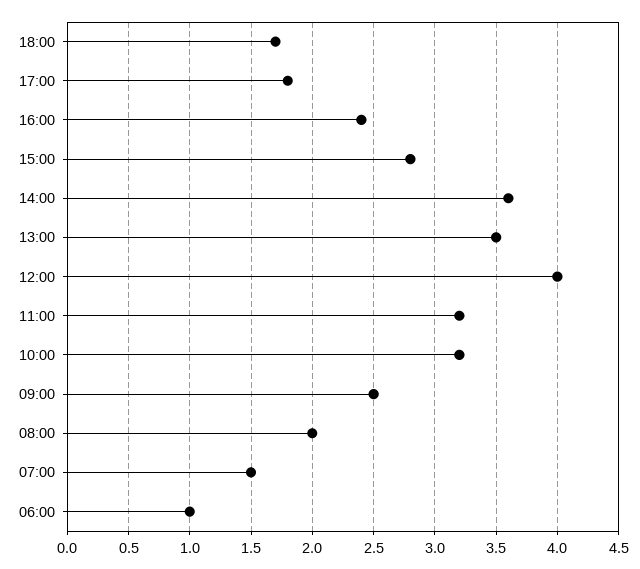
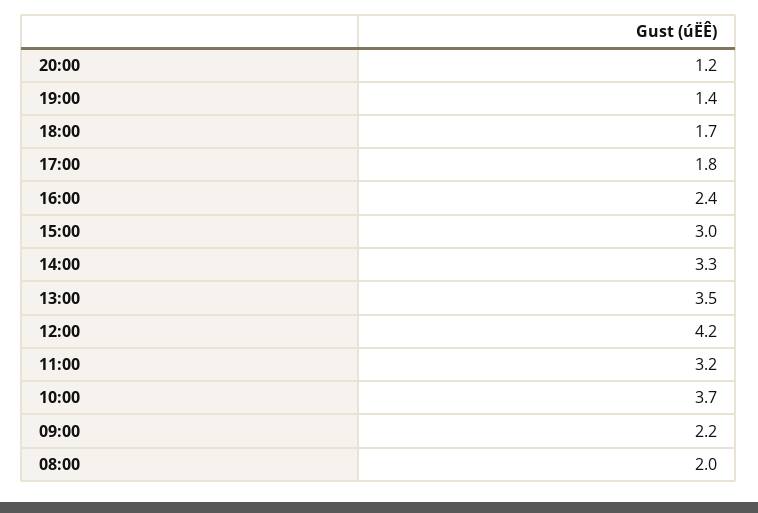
15:00: 2.8 -> 3
14:00: 3.6 -> 3.3
12:00: 4 -> 4.2
10:00: 3.2 -> 3.7
09:00: 2.5 -> 2.2
07:00: 1.5 -> none
06:00: 1 -> none
20:00: none -> 1.2
19:00: none -> 1.4

